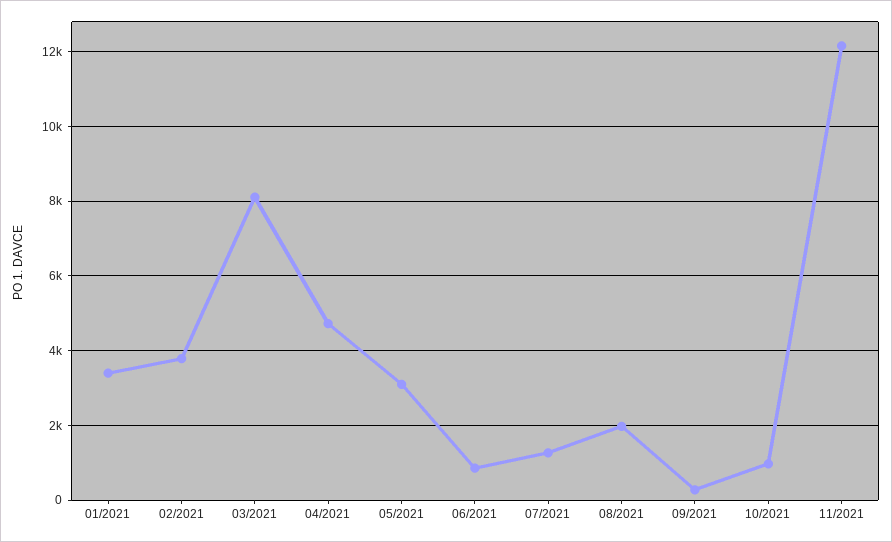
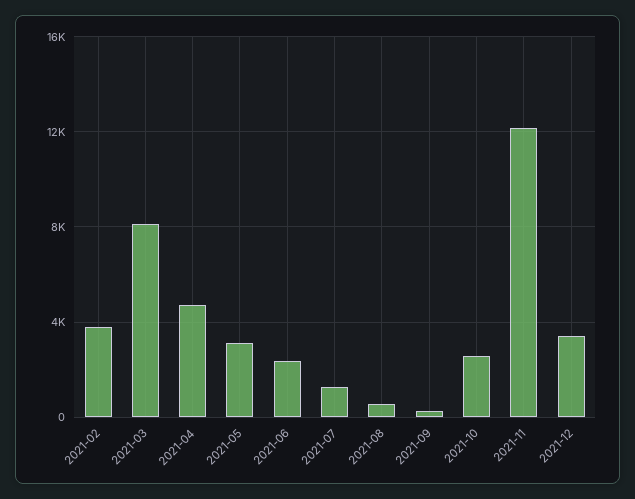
01/2021: 3400 -> none
06/2021: 800 -> 2500
08/2021: 2000 -> 500
10/2021: 1000 -> 2500
2021-12: none -> 3500

